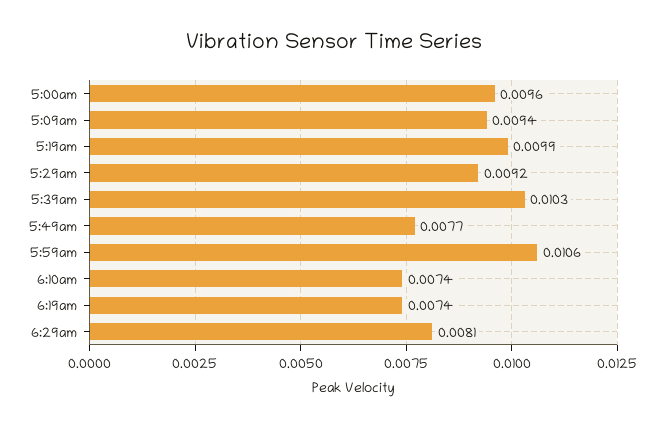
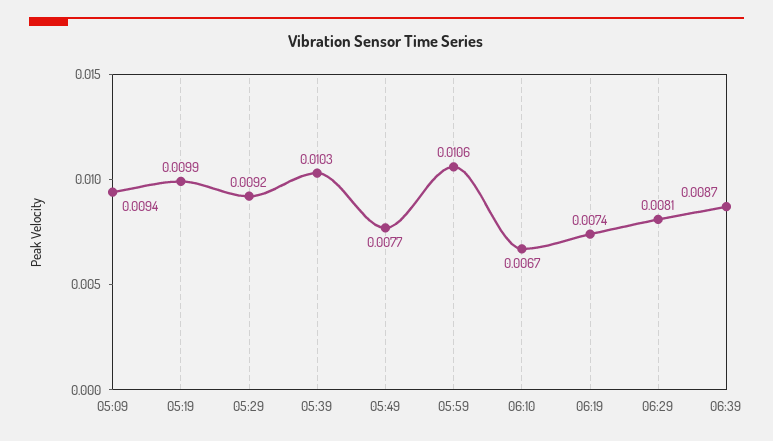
5:00am: 0.0096 -> none
6:10am: 0.0074 -> 0.0067
06:39: none -> 0.0087

